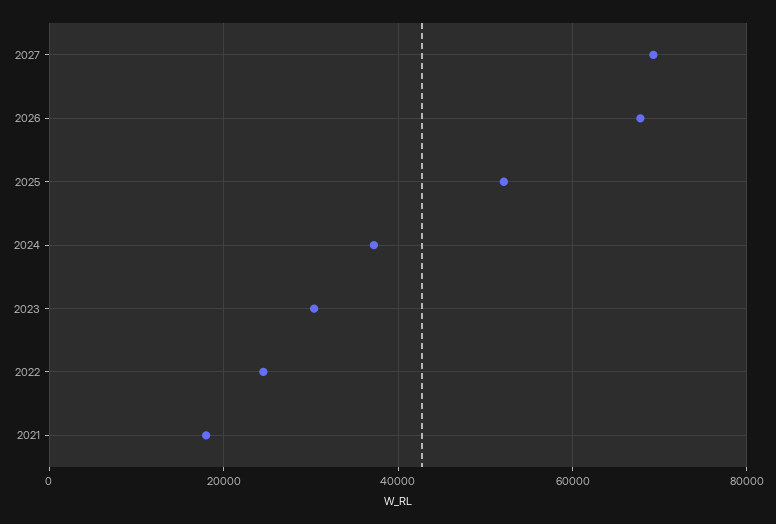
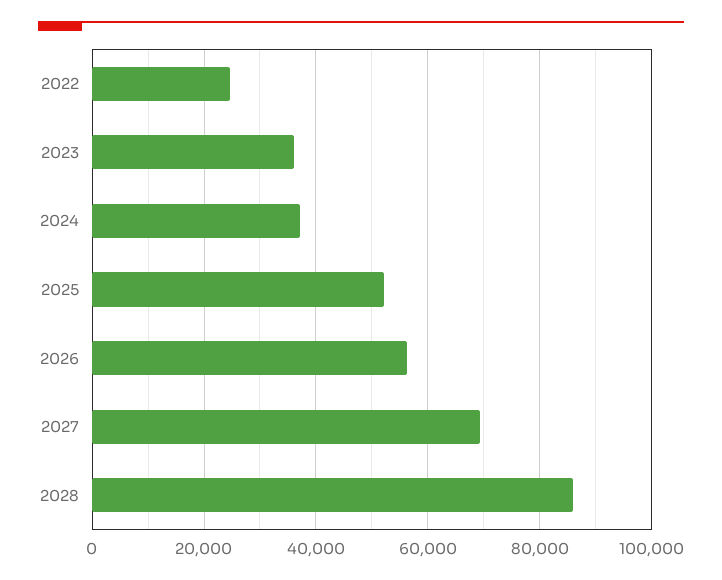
2026: 68000 -> 56000
2023: 30000 -> 36000
2021: 18000 -> none
2028: none -> 86000

